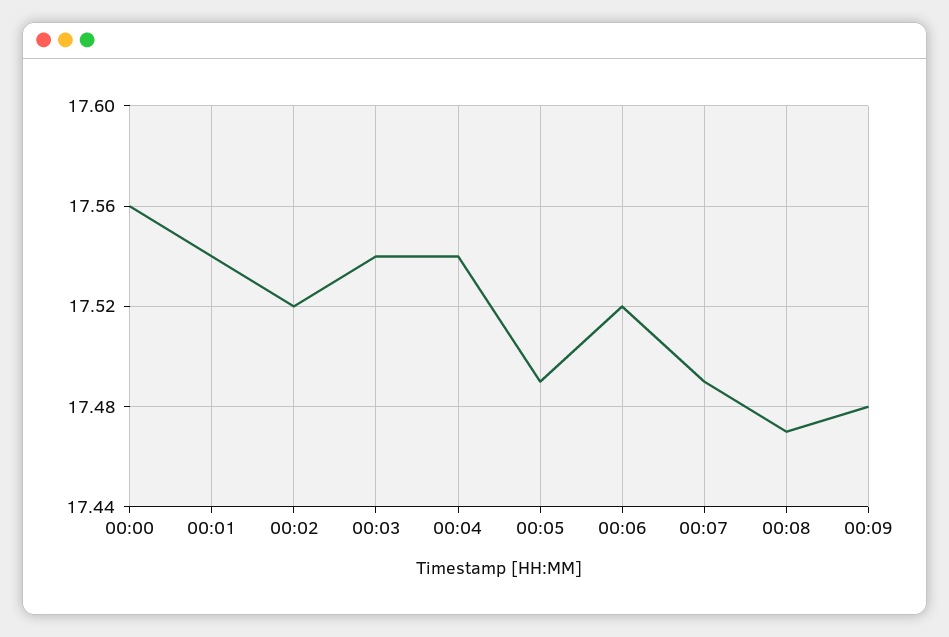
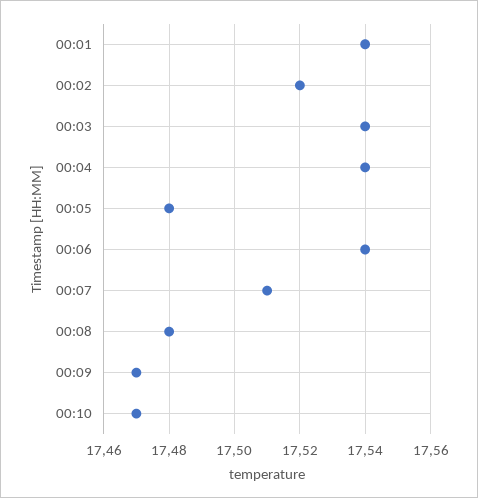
00:00: 17.56 -> none
00:05: 17.49 -> 17.48
00:06: 17.52 -> 17.54
00:07: 17.49 -> 17.51
00:08: 17.47 -> 17.48
00:09: 17.48 -> 17.47
00:10: none -> 17.47

